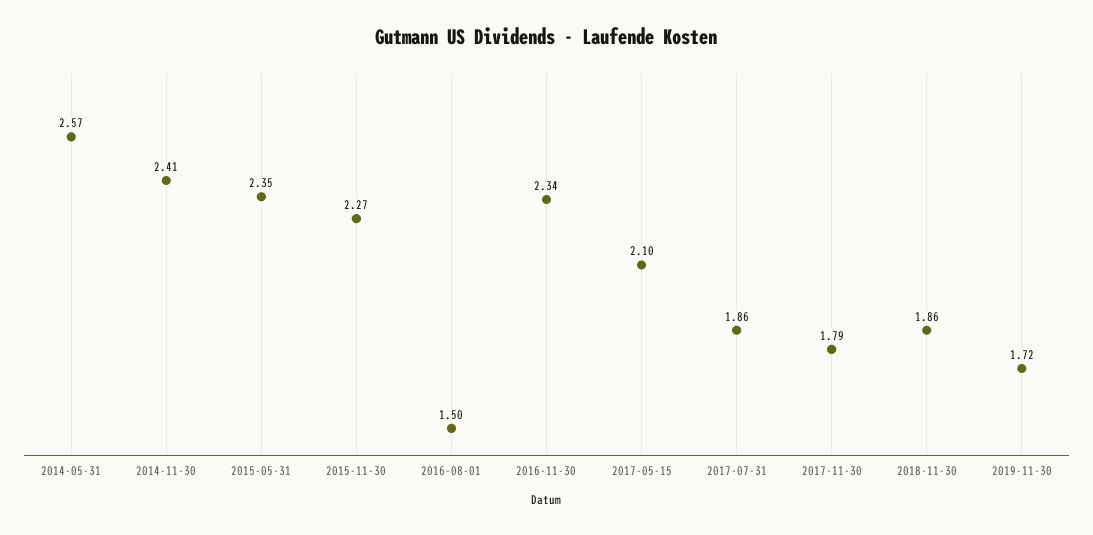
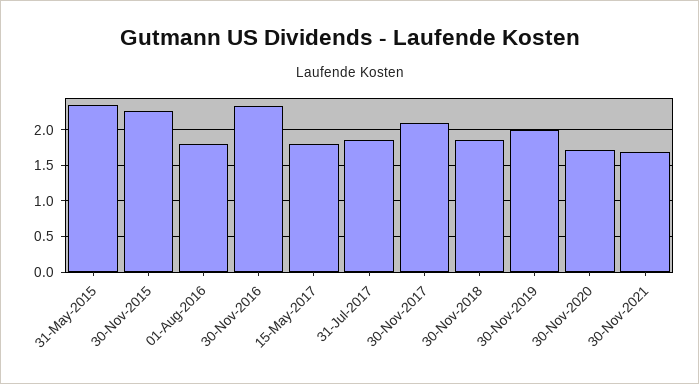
2014-05-31: 2.57 -> none
2014-11-30: 2.41 -> none
2016-08-01: 1.5 -> 1.8
2017-05-15: 2.1 -> 1.8
2017-11-30: 1.79 -> 2.1
2019-11-30: 1.72 -> 2
30-Nov-2020: none -> 1.7
30-Nov-2021: none -> 1.7

